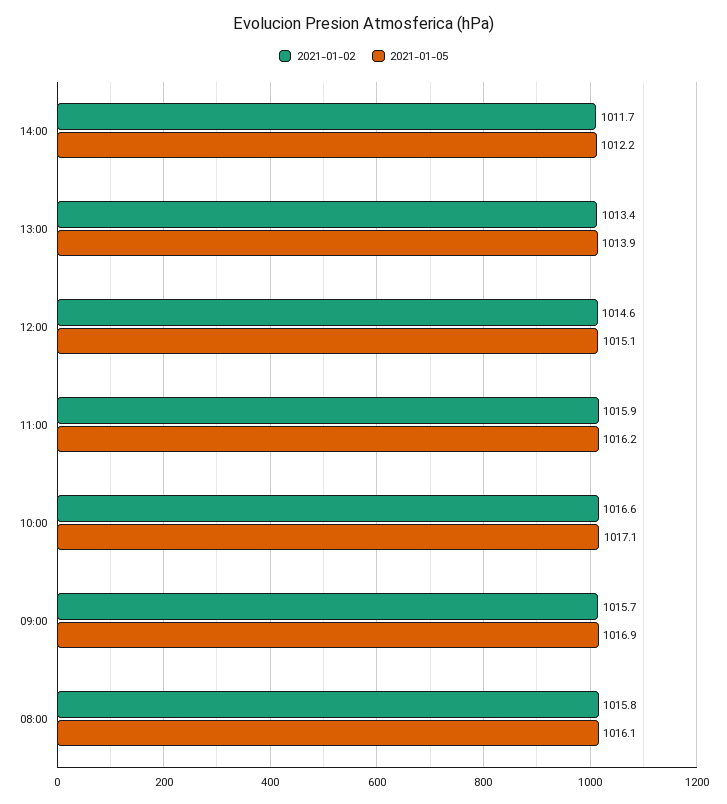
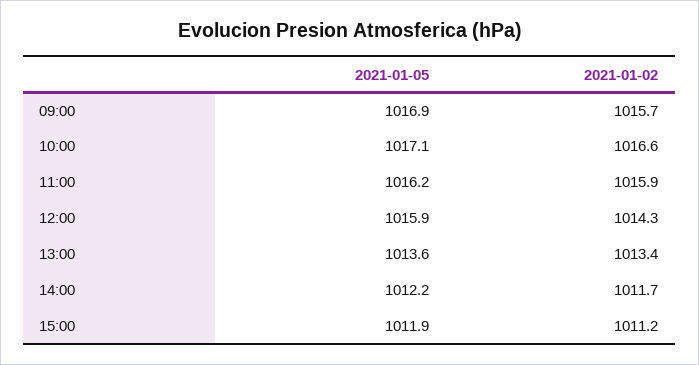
2021-01-05, 13:00: 1013.9 -> 1013.6
2021-01-02, 12:00: 1014.6 -> 1014.3
2021-01-05, 12:00: 1015.1 -> 1015.9
2021-01-02, 08:00: 1015.8 -> none
2021-01-05, 08:00: 1016.1 -> none
2021-01-05, 15:00: none -> 1011.9
2021-01-02, 15:00: none -> 1011.2

